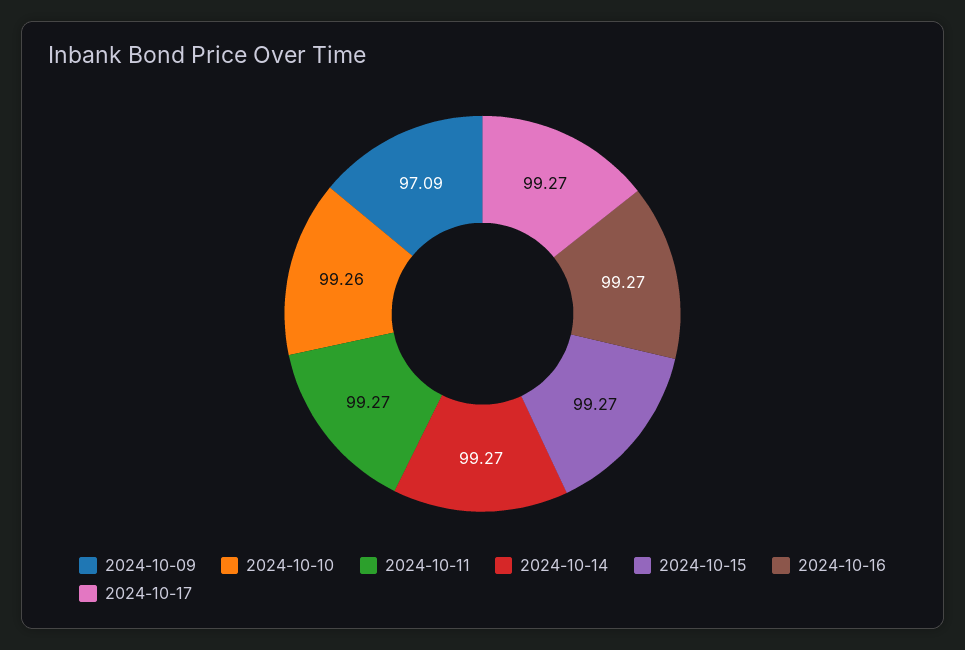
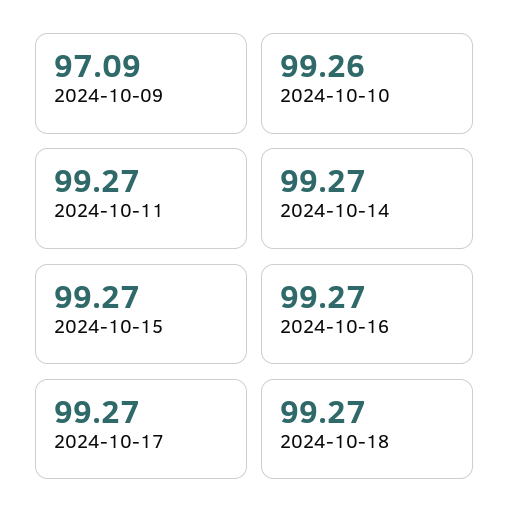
2024-10-18: none -> 99.27

